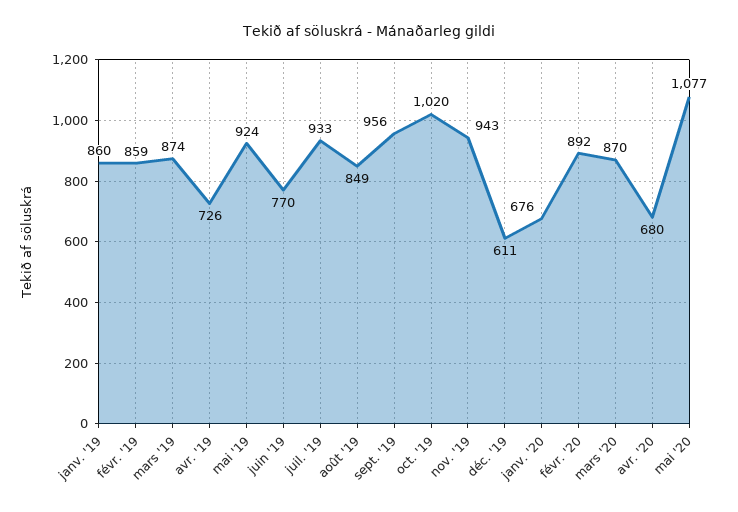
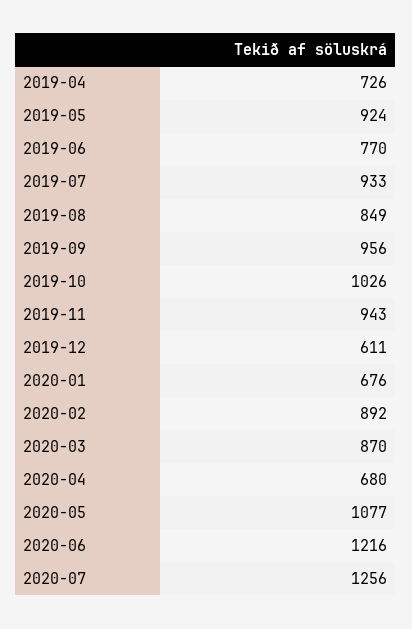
janv. '19: 860 -> none
févr. '19: 859 -> none
mars '19: 874 -> none
oct. '19: 1020 -> 1026
2020-06: none -> 1216
2020-07: none -> 1256

